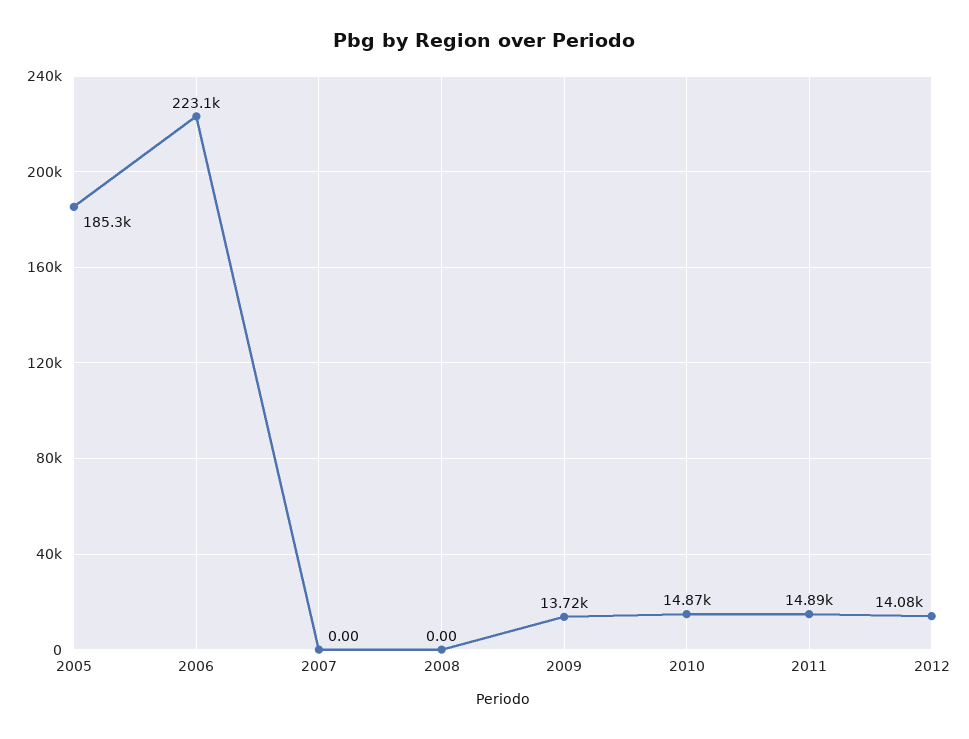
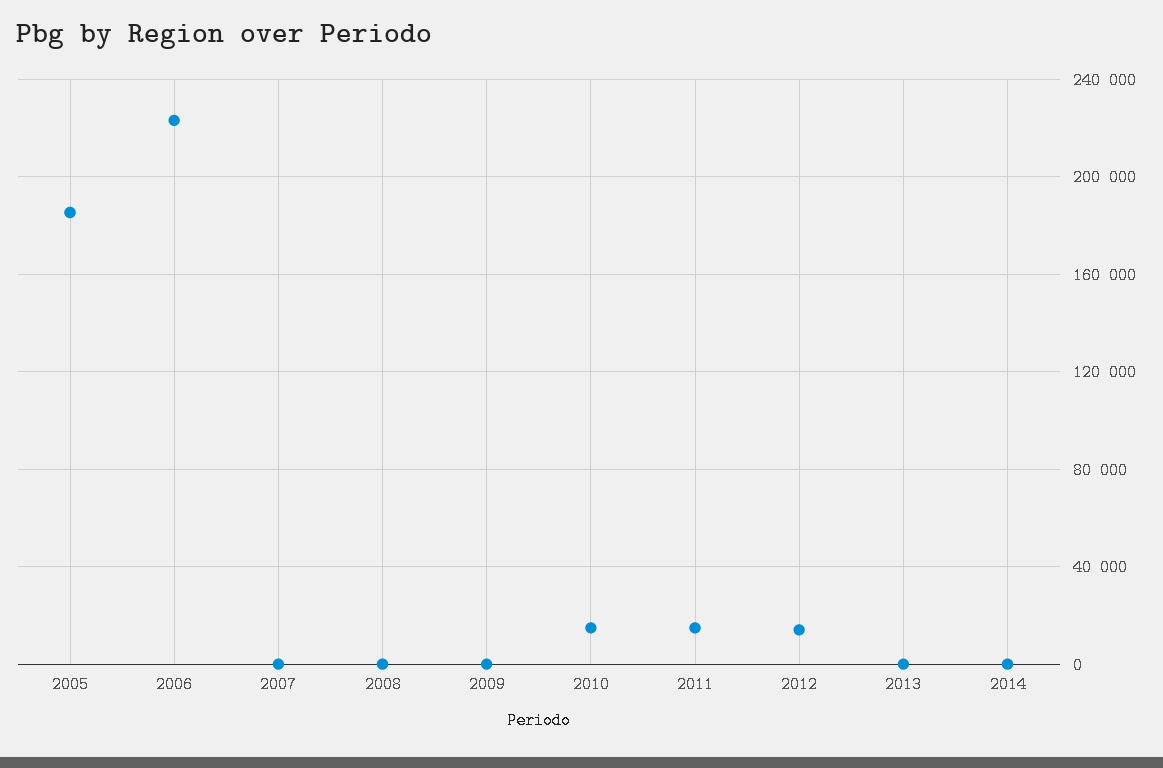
2009: 13720 -> 0
2013: none -> 0
2014: none -> 0

